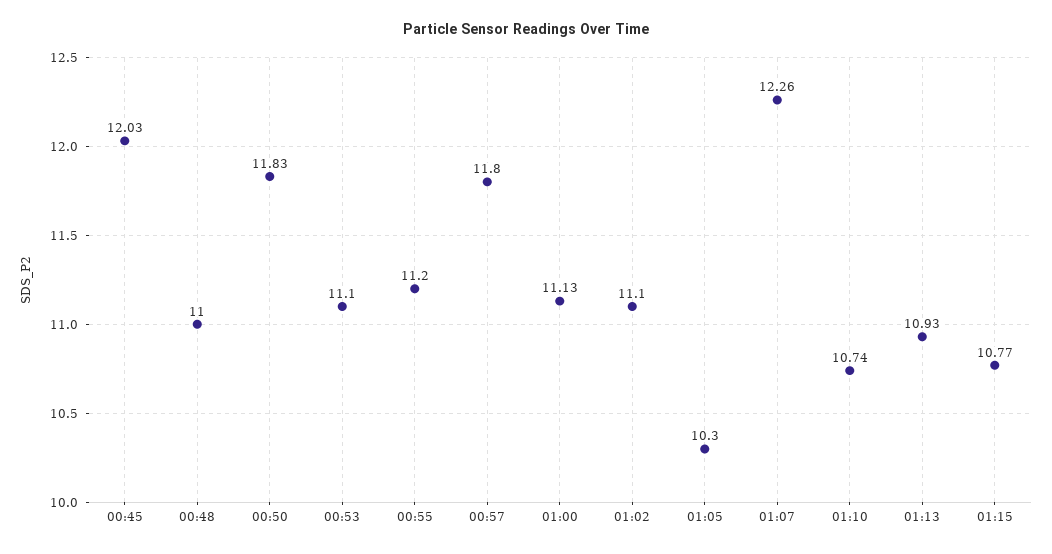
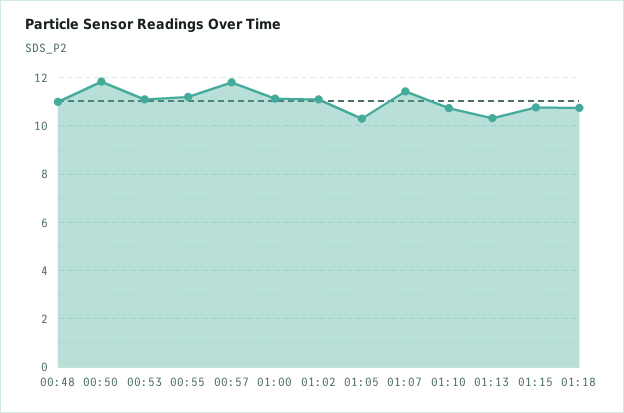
00:45: 12.03 -> none
01:07: 12.26 -> 11.5
01:13: 10.93 -> 10.25
01:18: none -> 10.75

